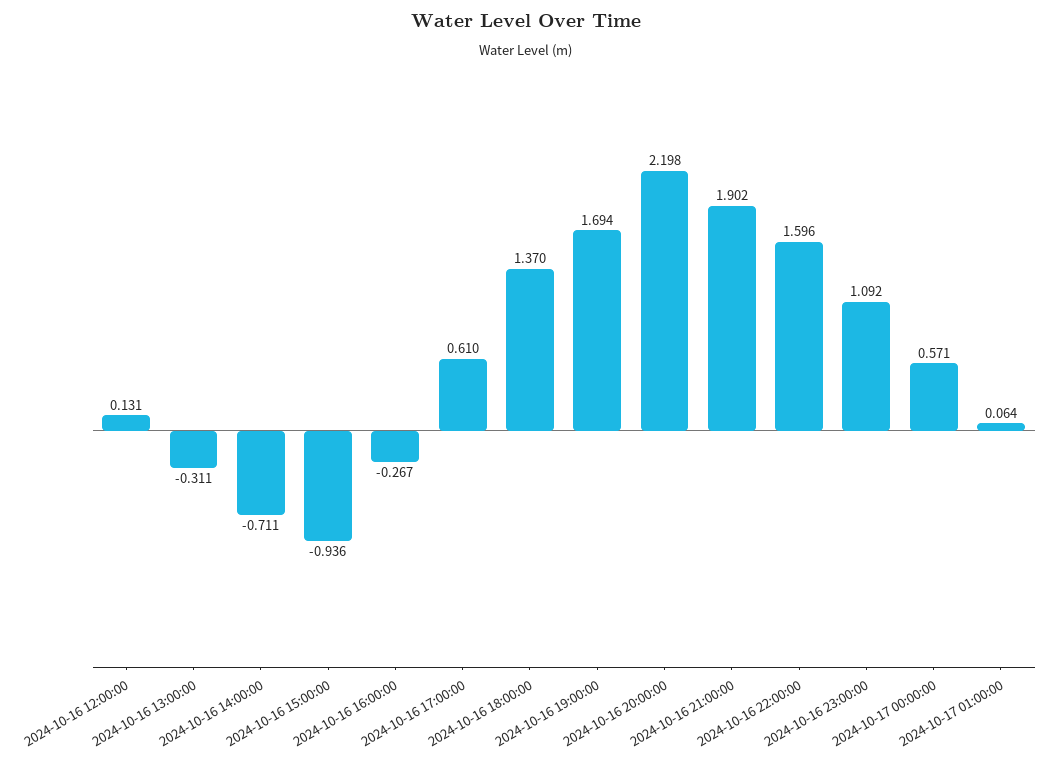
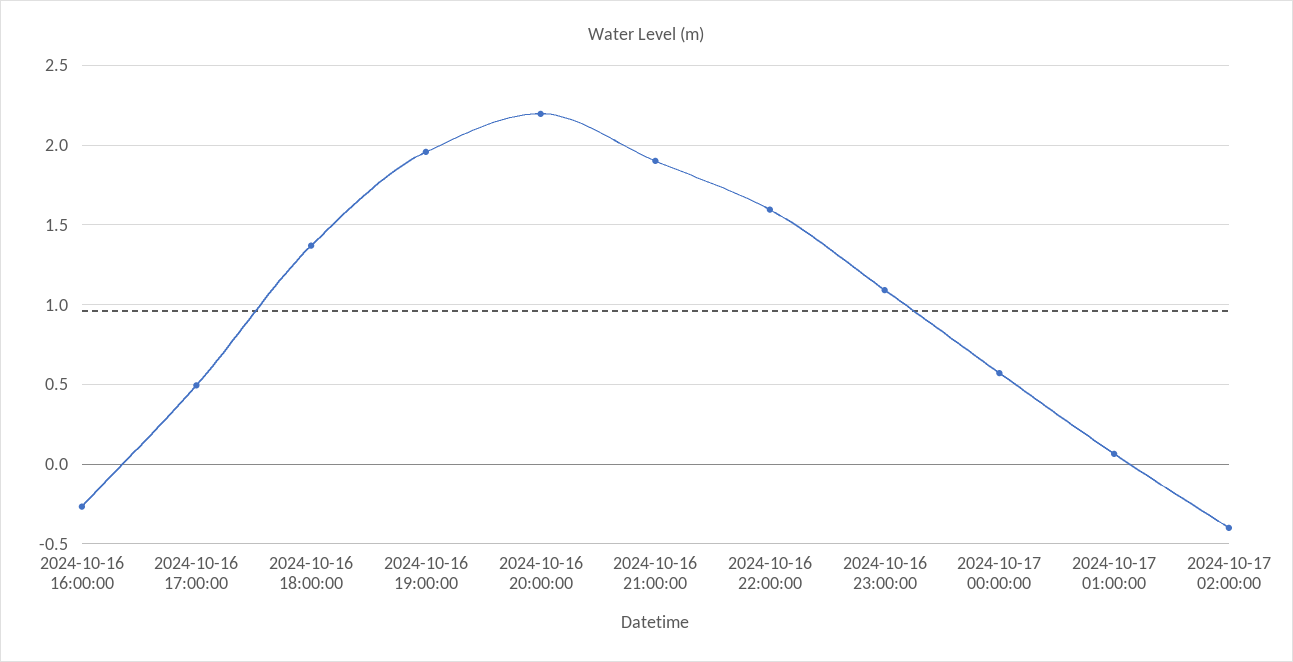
2024-10-16 12:00:00: 0.131 -> none
2024-10-16 13:00:00: -0.311 -> none
2024-10-16 14:00:00: -0.711 -> none
2024-10-16 15:00:00: -0.936 -> none
2024-10-16 17:00:00: 0.61 -> 0.5
2024-10-16 19:00:00: 1.694 -> 1.95
2024-10-17 02:00:00: none -> -0.4

